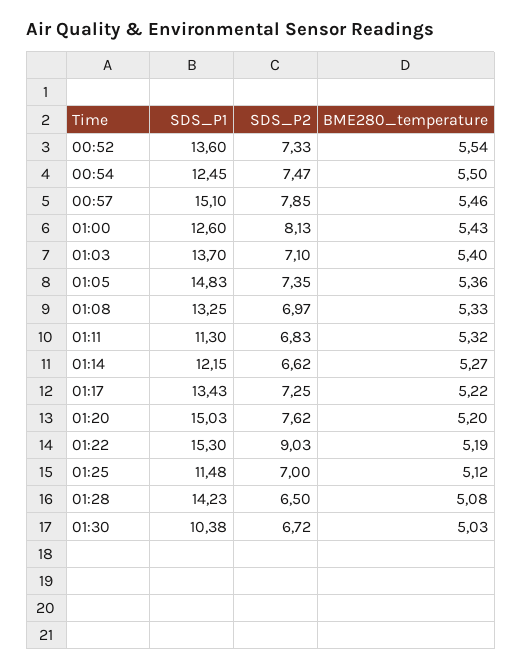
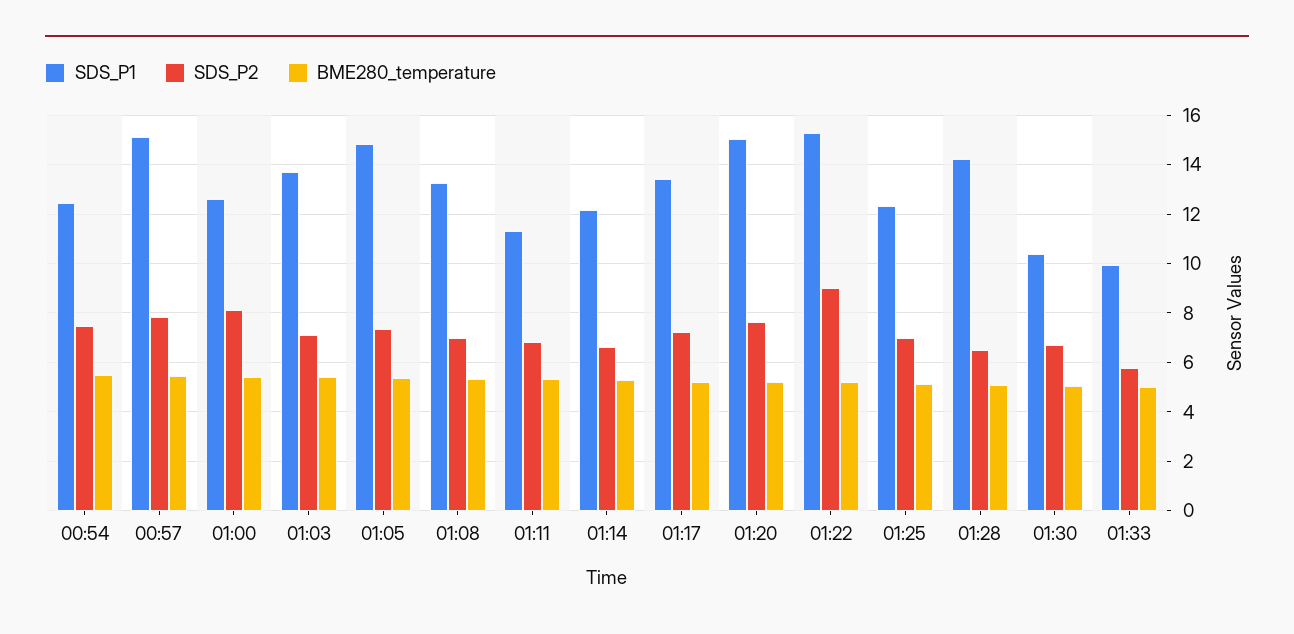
SDS_P1, 00:52: 13.6 -> none
SDS_P2, 00:52: 7.33 -> none
BME280_temperature, 00:52: 5.54 -> none
SDS_P1, 01:25: 11.48 -> 12.25
SDS_P1, 01:33: none -> 10
SDS_P2, 01:33: none -> 5.75
BME280_temperature, 01:33: none -> 5

